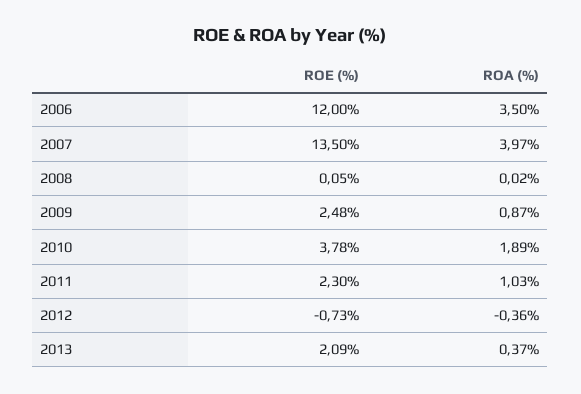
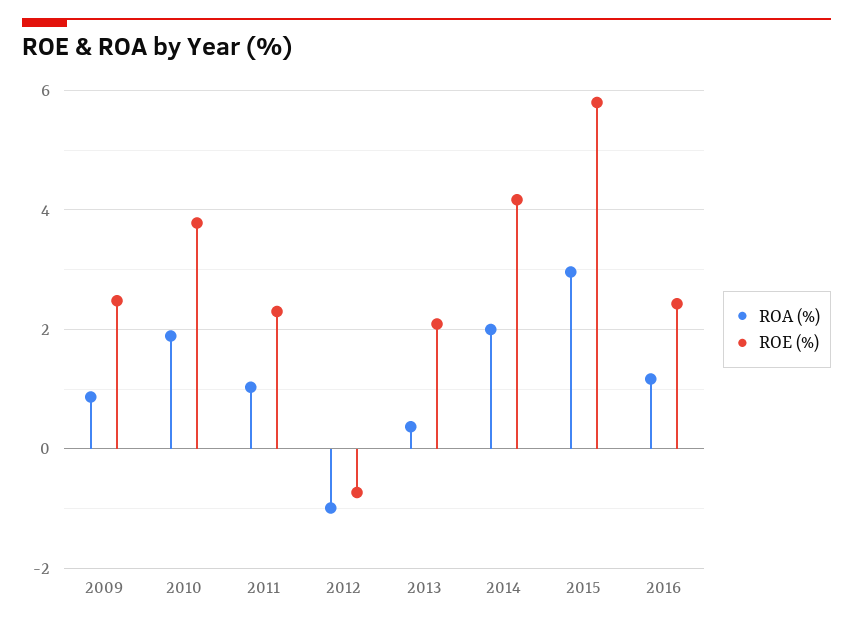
ROE (%), 2006: 12 -> none
ROA (%), 2006: 3.5 -> none
ROE (%), 2007: 13.5 -> none
ROA (%), 2007: 3.97 -> none
ROE (%), 2008: 0.05 -> none
ROA (%), 2008: 0.02 -> none
ROA (%), 2012: -0.36 -> -1
ROA (%), 2014: none -> 2
ROE (%), 2014: none -> 4.2
ROA (%), 2015: none -> 3
ROE (%), 2015: none -> 5.8
ROA (%), 2016: none -> 1.2
ROE (%), 2016: none -> 2.4

